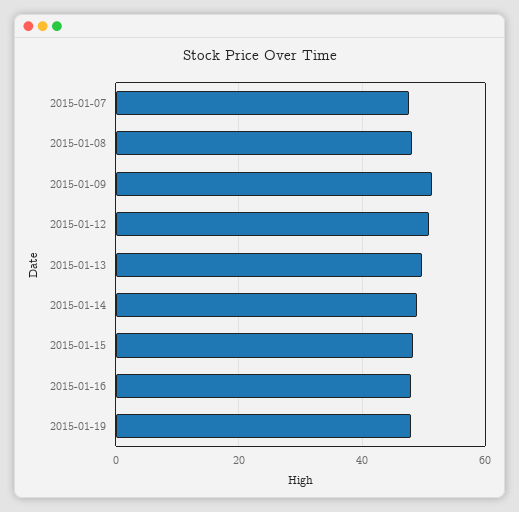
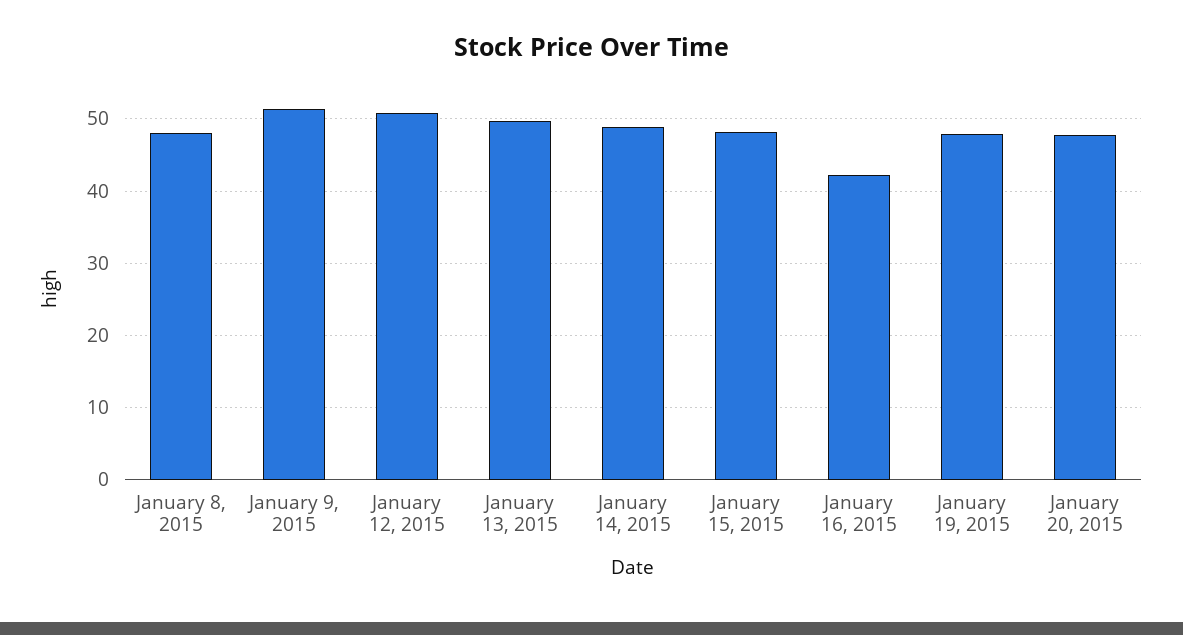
2015-01-07: 48 -> none
2015-01-16: 48 -> 42
January 20, 2015: none -> 48

